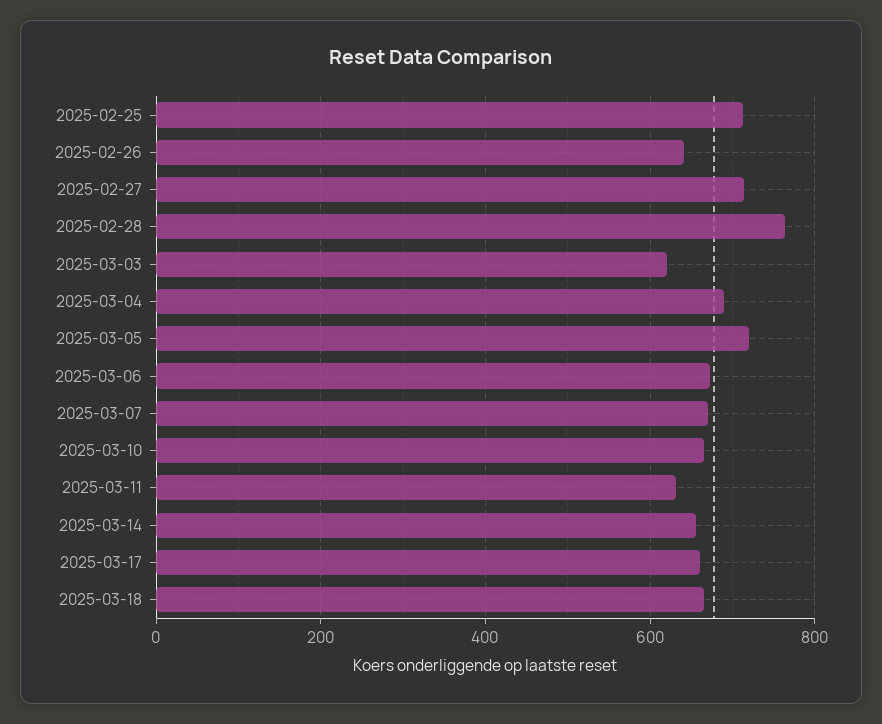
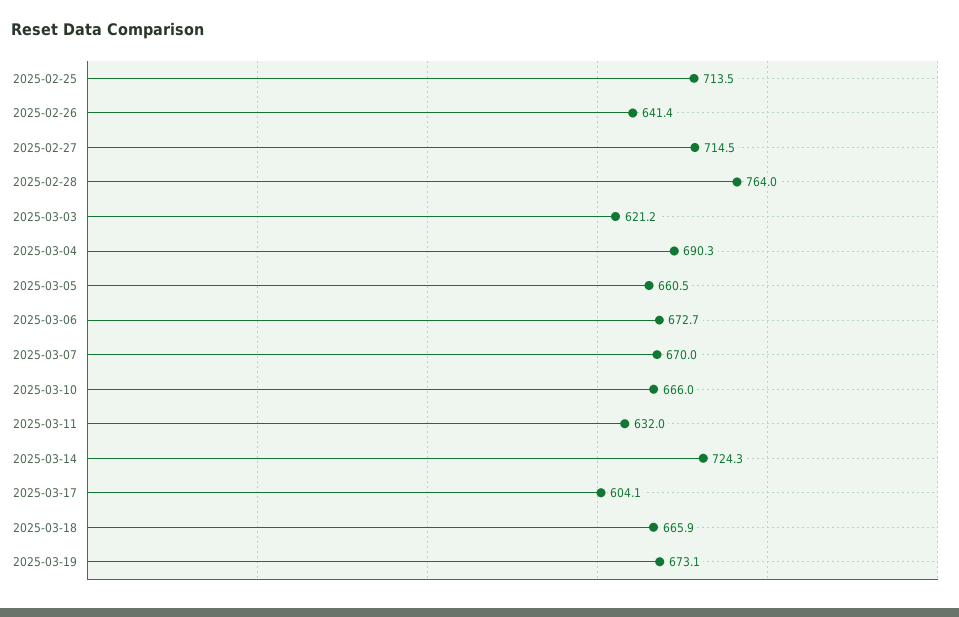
2025-03-05: 720 -> 660.5
2025-03-14: 660 -> 724.3
2025-03-17: 660 -> 604.1
2025-03-19: none -> 673.1

